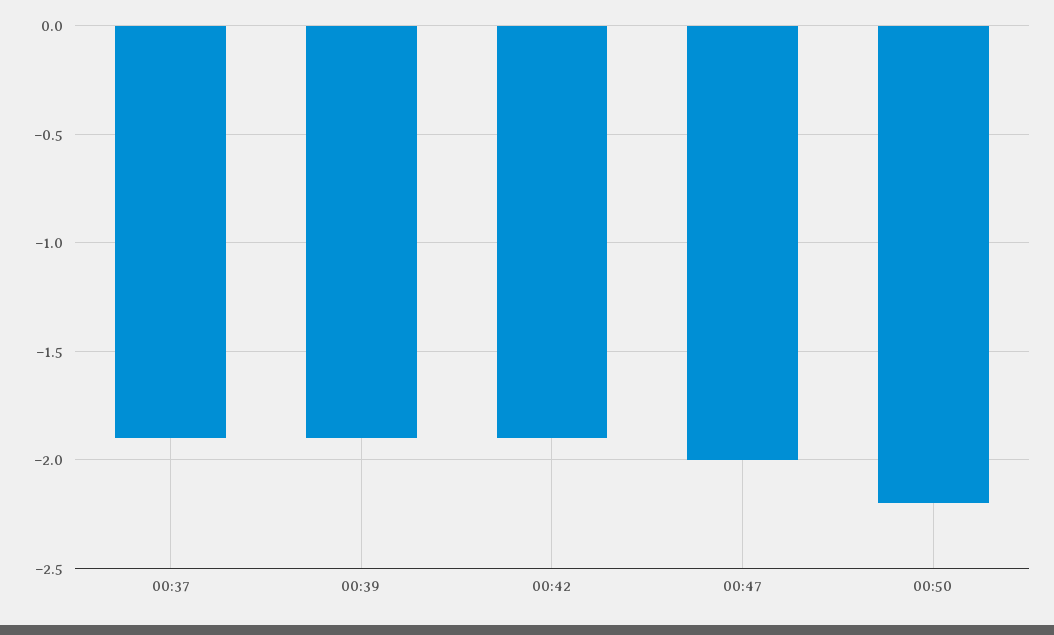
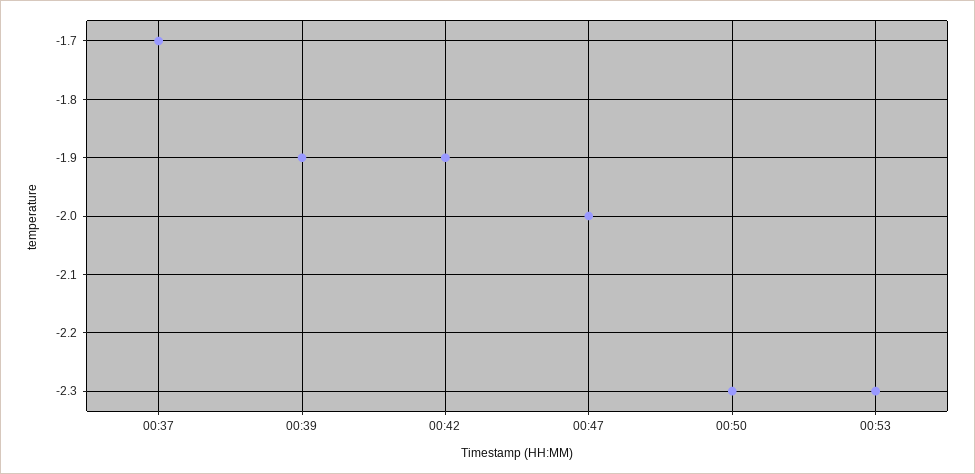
00:37: -1.9 -> -1.7
00:50: -2.2 -> -2.3
00:53: none -> -2.3

